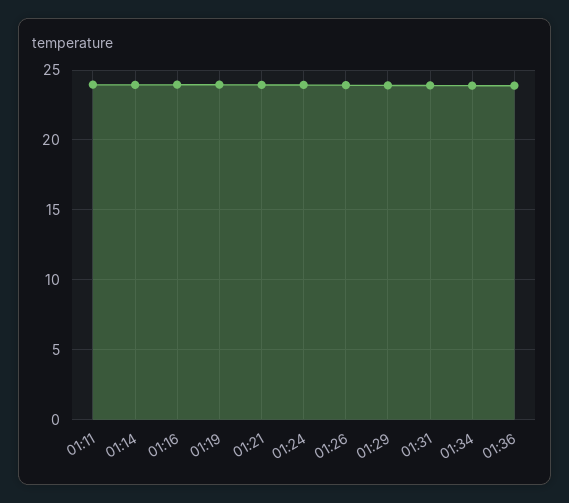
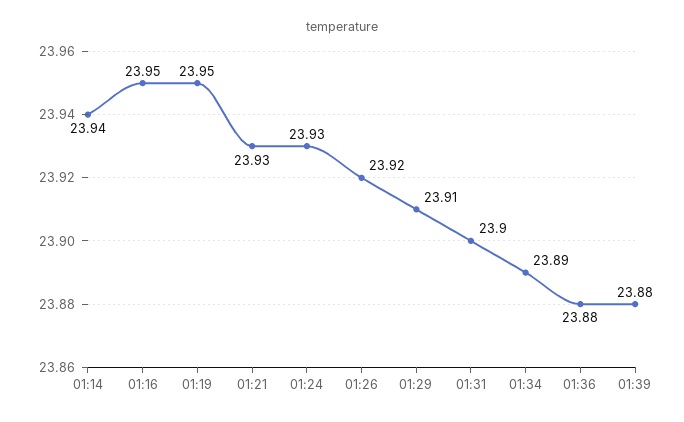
01:11: 24 -> none
01:39: none -> 23.88

